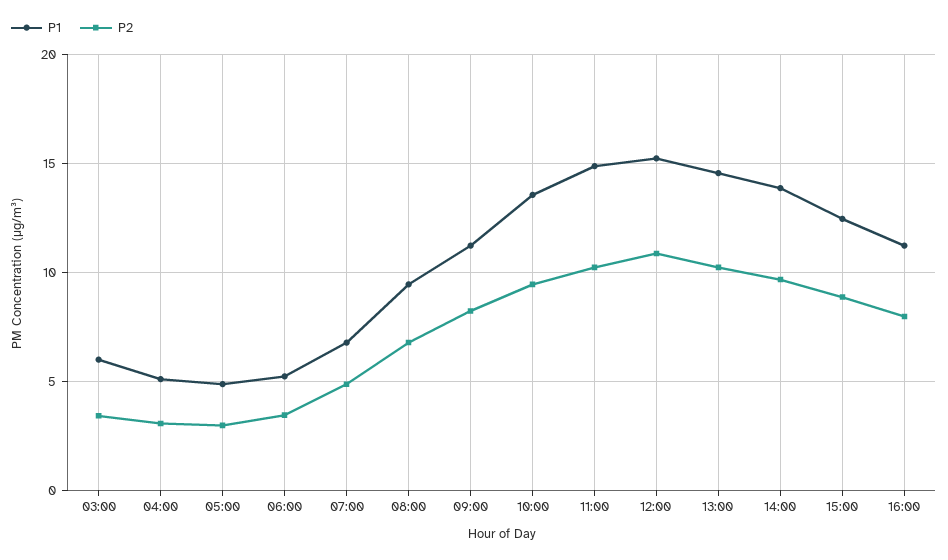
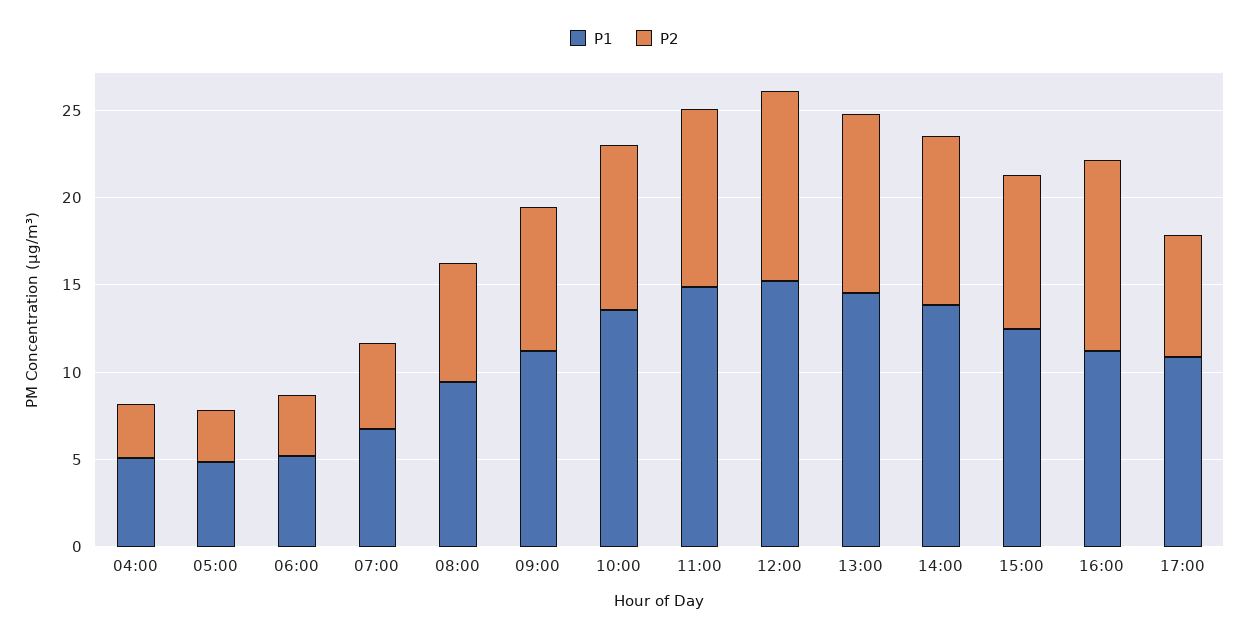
P1, 03:00: 6 -> none
P2, 03:00: 3.5 -> none
P2, 16:00: 8 -> 11
P1, 17:00: none -> 11
P2, 17:00: none -> 7

